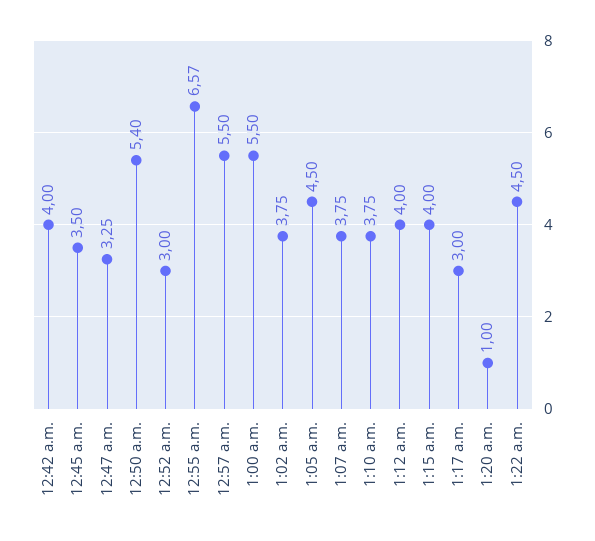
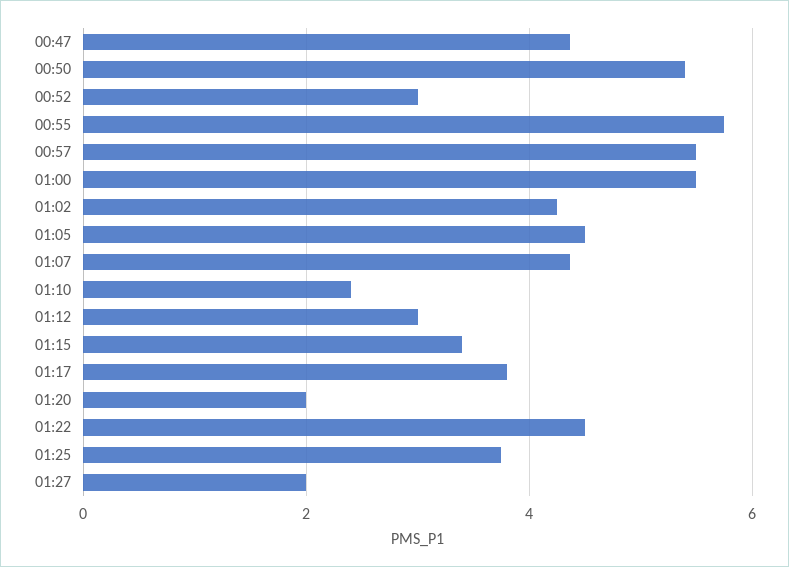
12:42 a.m.: 4 -> none
12:45 a.m.: 3.5 -> none
12:47 a.m.: 3.25 -> 4.4
12:55 a.m.: 6.57 -> 5.8
1:02 a.m.: 3.75 -> 4.2
1:07 a.m.: 3.75 -> 4.4
1:10 a.m.: 3.75 -> 2.4
1:12 a.m.: 4 -> 3
1:15 a.m.: 4 -> 3.4
1:17 a.m.: 3 -> 3.8
1:20 a.m.: 1 -> 2
01:25: none -> 3.8
01:27: none -> 2

